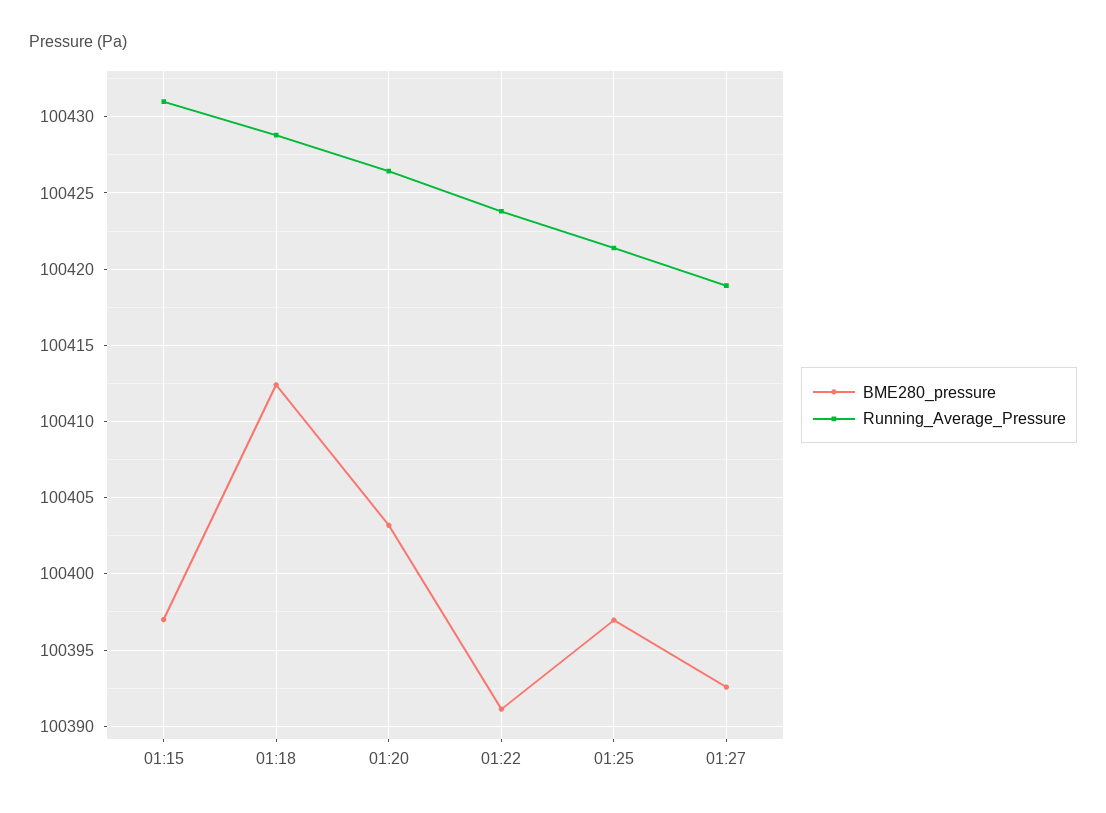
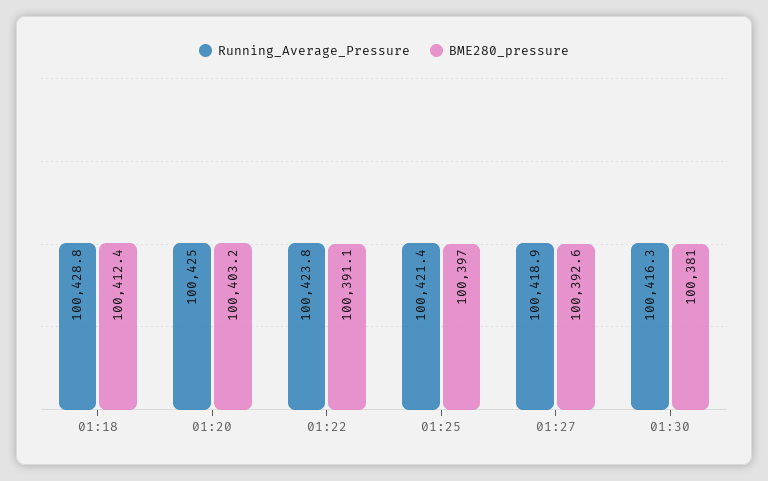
BME280_pressure, 01:15: 100397 -> none
Running_Average_Pressure, 01:15: 100431 -> none
Running_Average_Pressure, 01:20: 100426.5 -> 100425
Running_Average_Pressure, 01:30: none -> 100416.3
BME280_pressure, 01:30: none -> 100381

